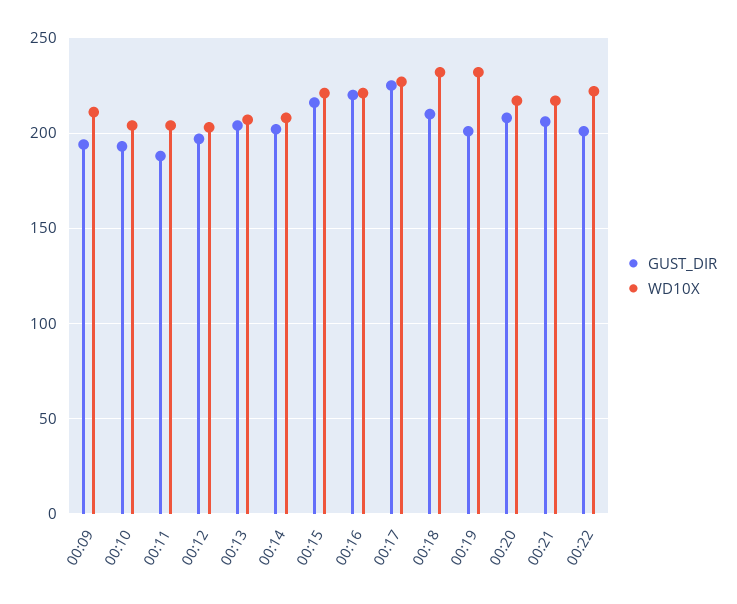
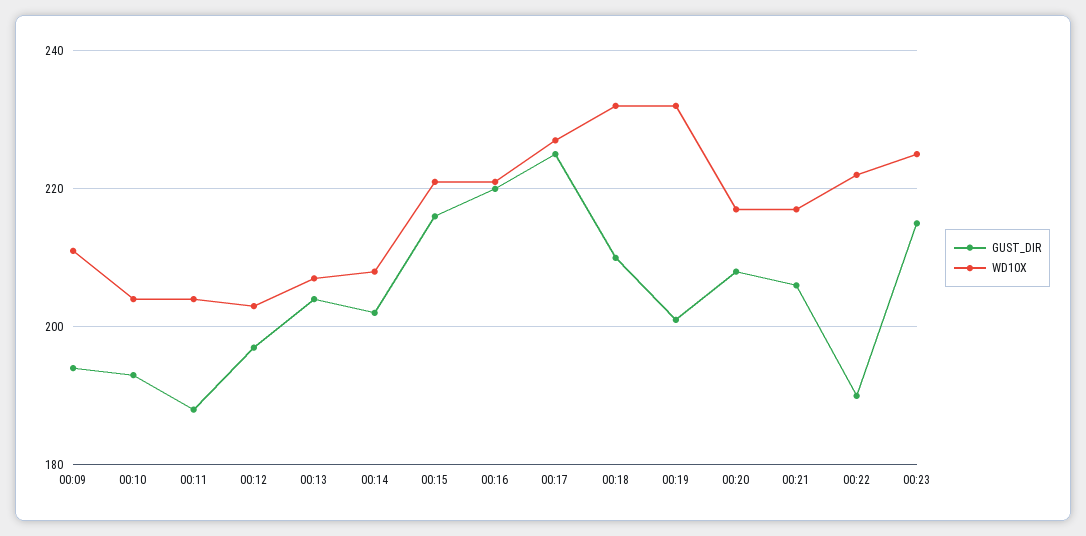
GUST_DIR, 00:22: 200 -> 190
GUST_DIR, 00:23: none -> 215
WD10X, 00:23: none -> 225

